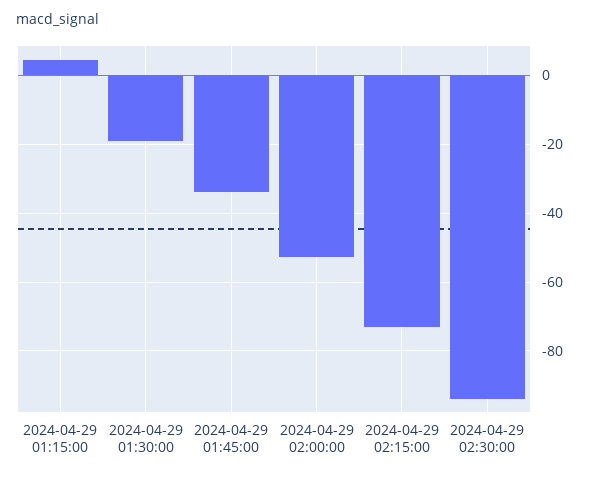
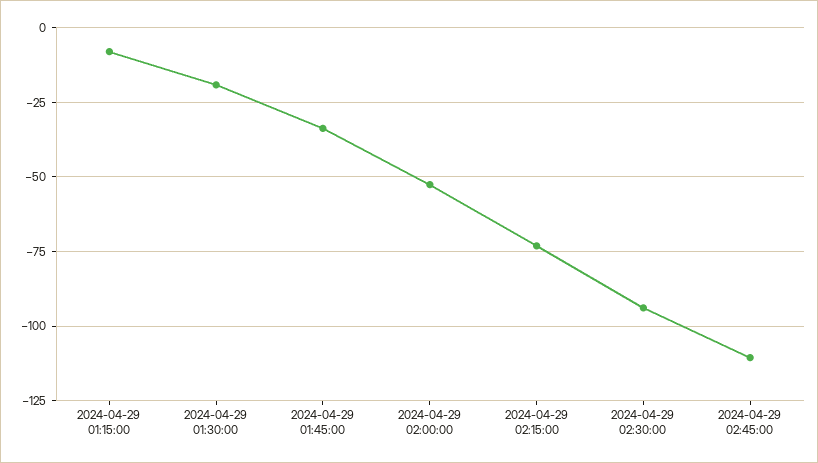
2024-04-29 01:15:00: 4 -> -7.5
2024-04-29 02:45:00: none -> -110

